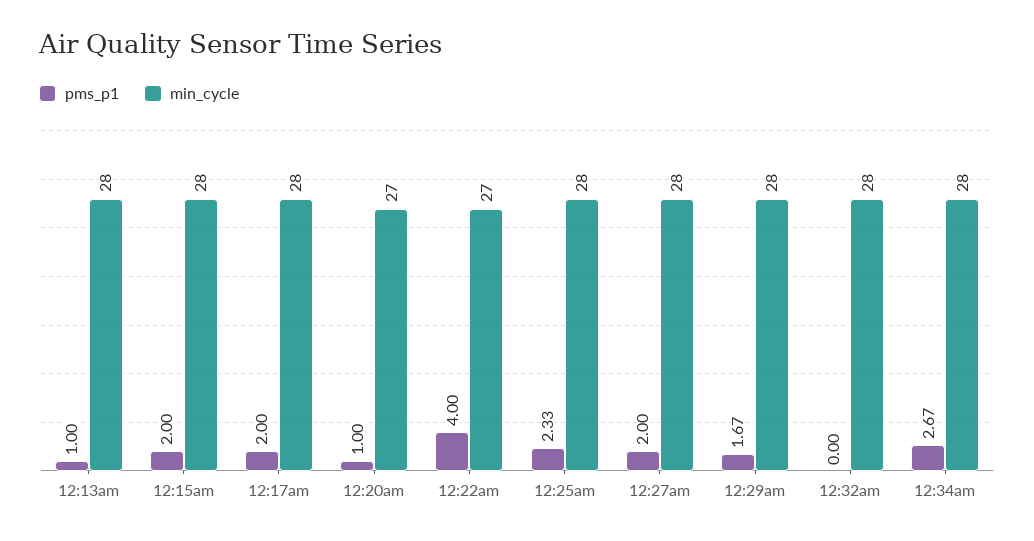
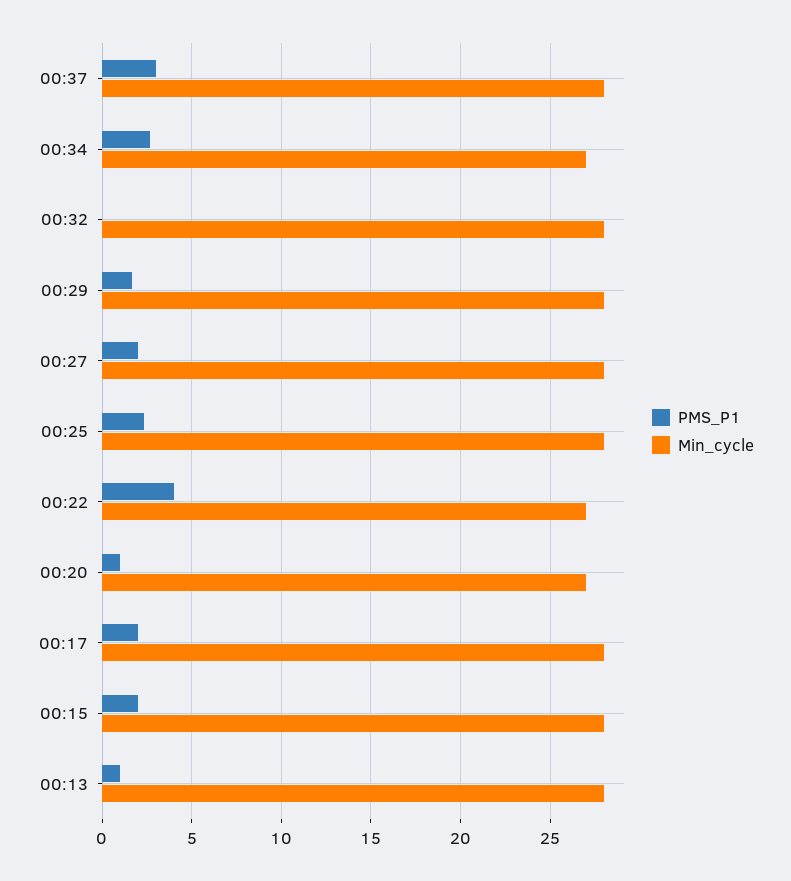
min_cycle, 12:34am: 28 -> 27
pms_p1, 00:37: none -> 3
min_cycle, 00:37: none -> 28

